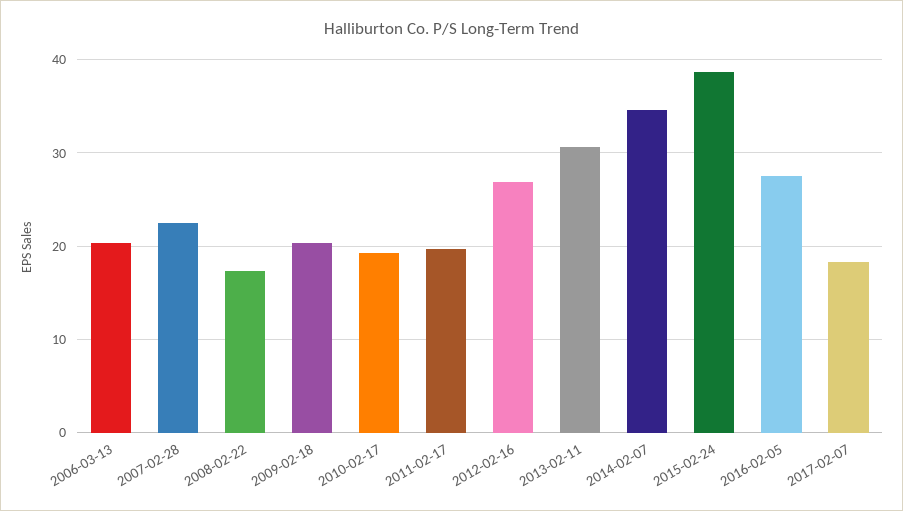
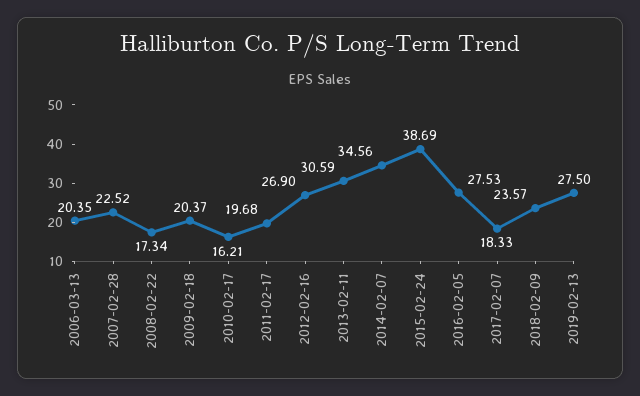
2010-02-17: 19 -> 16.21
2018-02-09: none -> 23.57
2019-02-13: none -> 27.5

